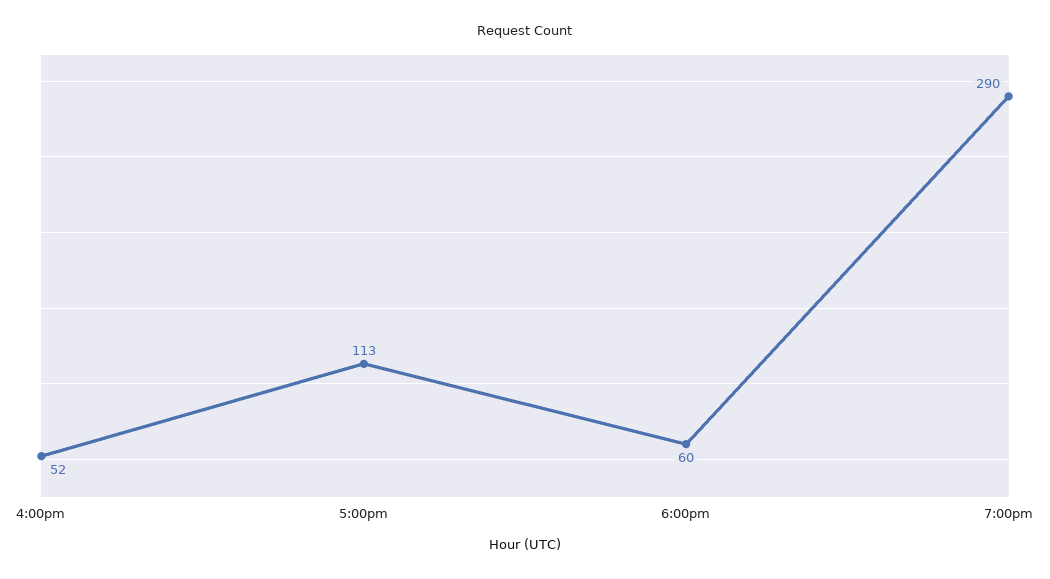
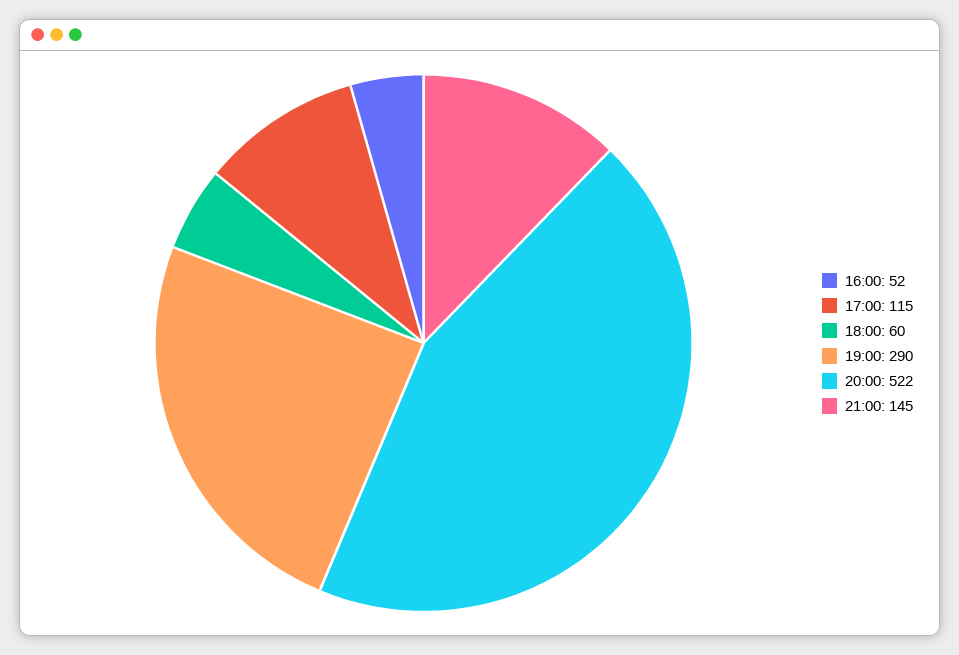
5:00pm: 113 -> 115
20:00: none -> 522
21:00: none -> 145

